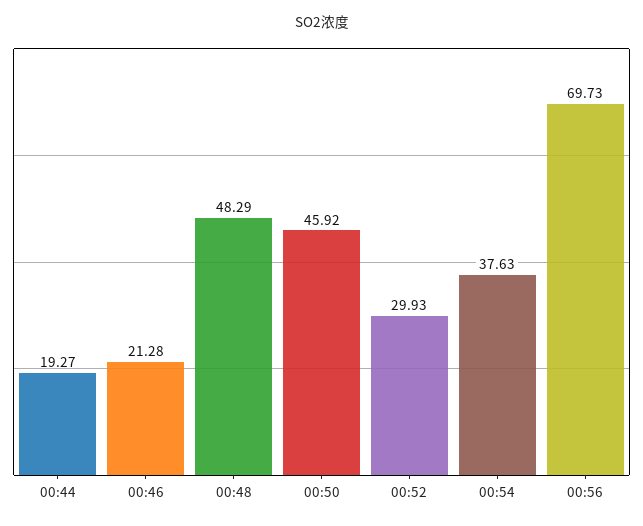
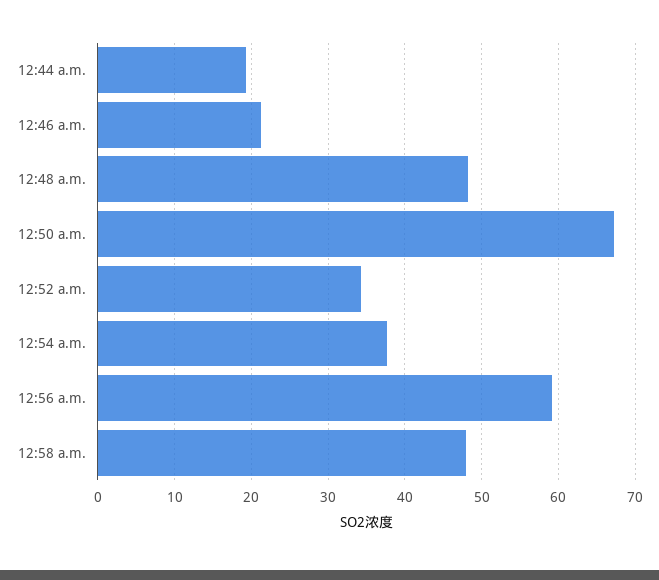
00:50: 45.92 -> 67
00:52: 29.93 -> 34
00:56: 69.73 -> 59
12:58 a.m.: none -> 48

